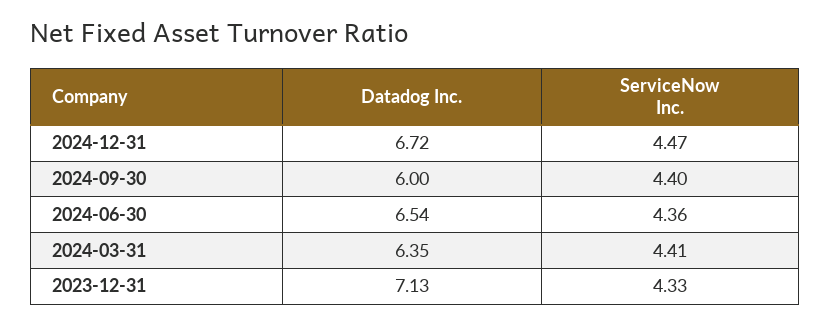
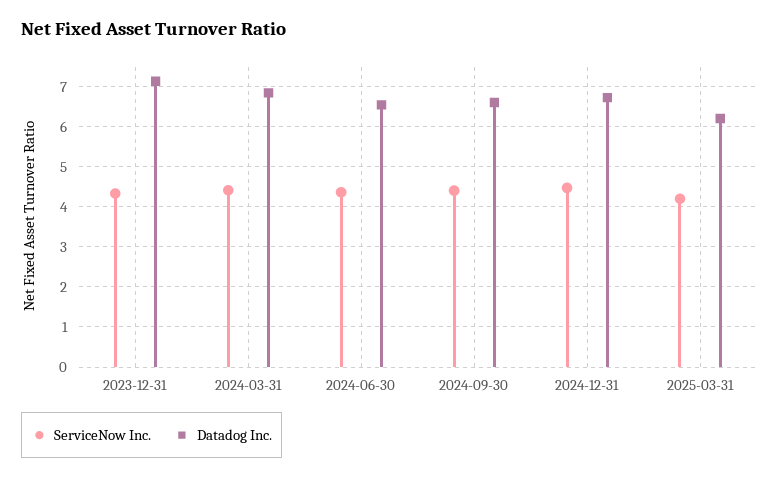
Datadog Inc., 2024-09-30: 6 -> 6.6
Datadog Inc., 2024-03-31: 6.35 -> 6.8
ServiceNow Inc., 2025-03-31: none -> 4.2
Datadog Inc., 2025-03-31: none -> 6.2

